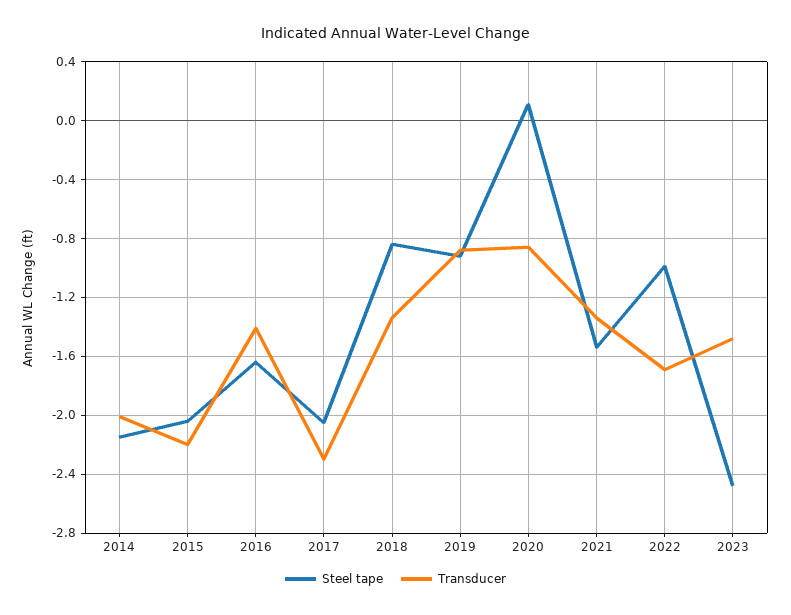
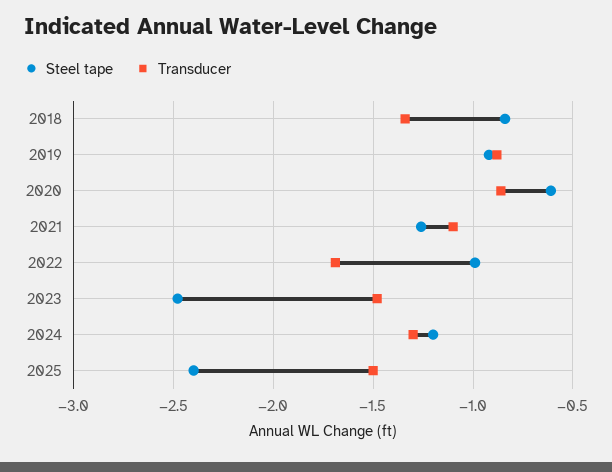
Steel tape, 2014: -2.15 -> none
Transducer, 2014: -2 -> none
Steel tape, 2015: -2.05 -> none
Transducer, 2015: -2.2 -> none
Steel tape, 2016: -1.65 -> none
Transducer, 2016: -1.4 -> none
Steel tape, 2017: -2.05 -> none
Transducer, 2017: -2.3 -> none
Steel tape, 2020: 0.1 -> -0.6
Steel tape, 2021: -1.55 -> -1.25
Transducer, 2021: -1.35 -> -1.1
Steel tape, 2024: none -> -1.2
Transducer, 2024: none -> -1.3
Steel tape, 2025: none -> -2.4
Transducer, 2025: none -> -1.5

